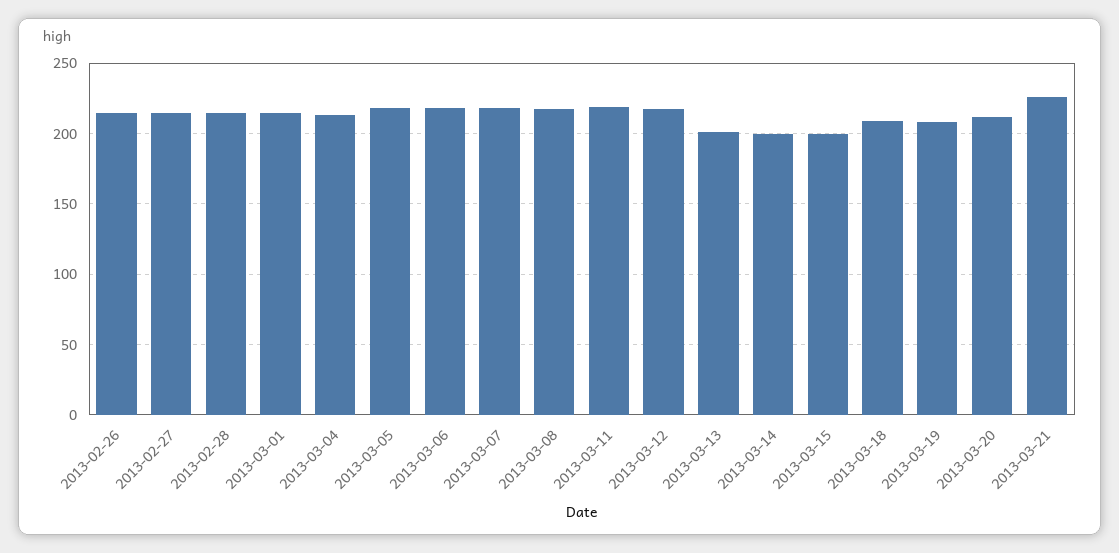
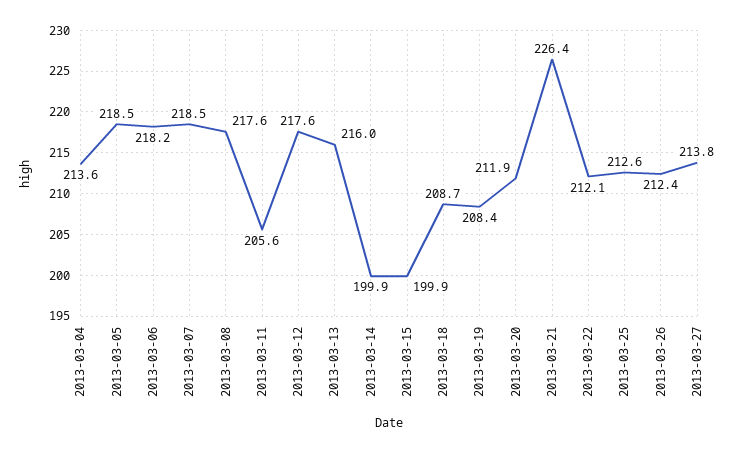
2013-02-26: 215 -> none
2013-02-27: 215 -> none
2013-02-28: 215 -> none
2013-03-01: 215 -> none
2013-03-11: 220 -> 205.6
2013-03-13: 200 -> 216
2013-03-22: none -> 212.1
2013-03-25: none -> 212.6
2013-03-26: none -> 212.4
2013-03-27: none -> 213.8

